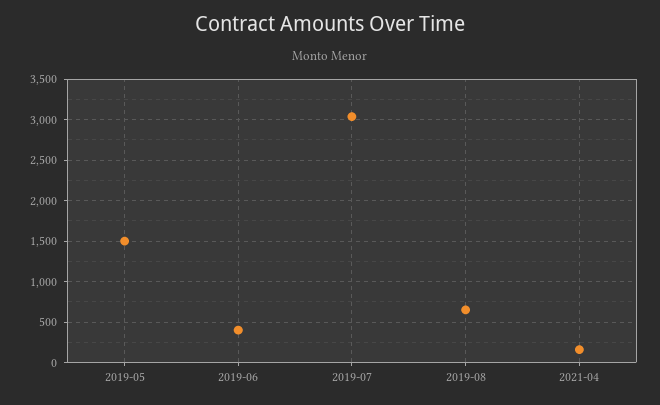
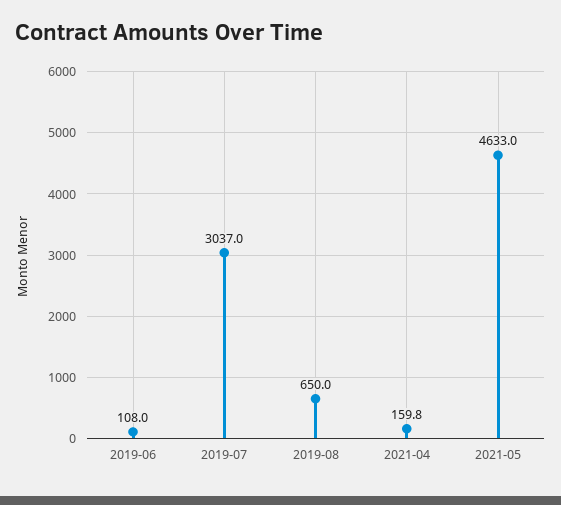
2019-05: 1500 -> none
2019-06: 400 -> 108
2021-05: none -> 4633

